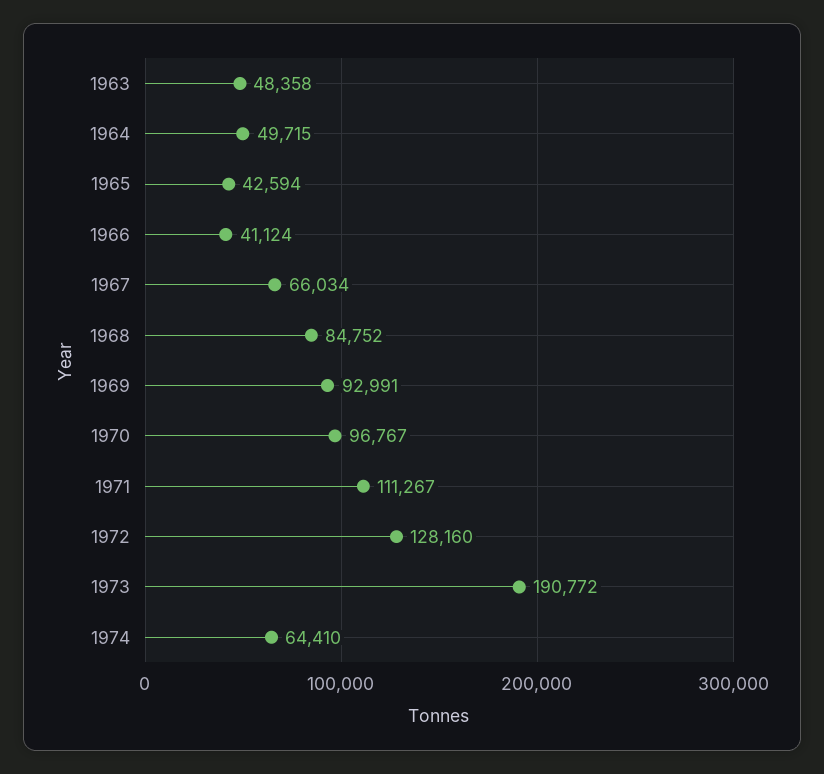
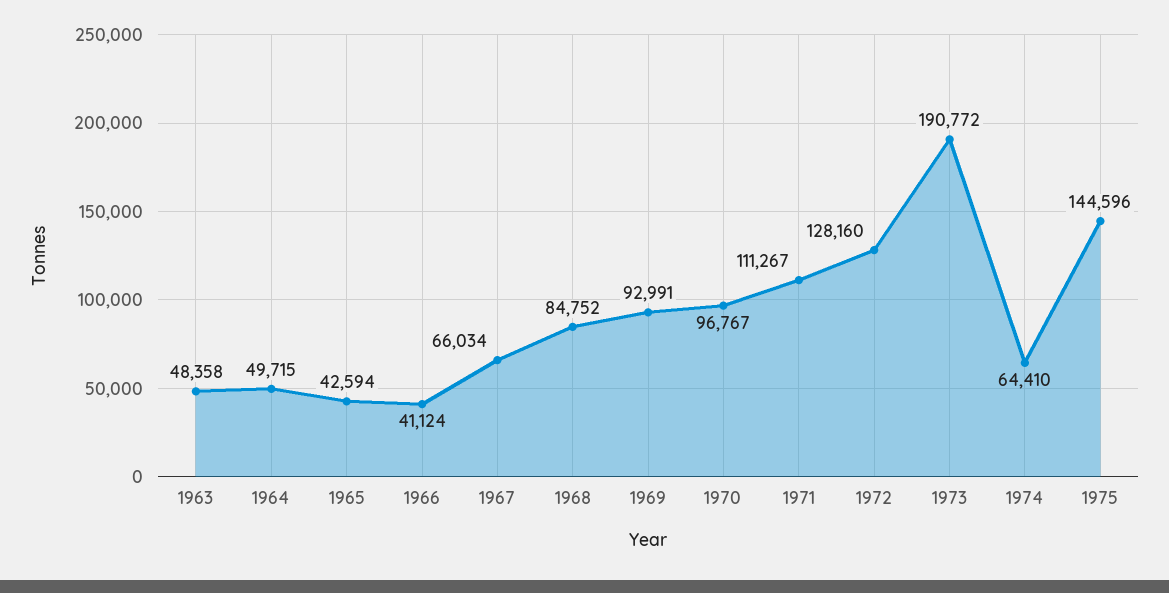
1975: none -> 144596

